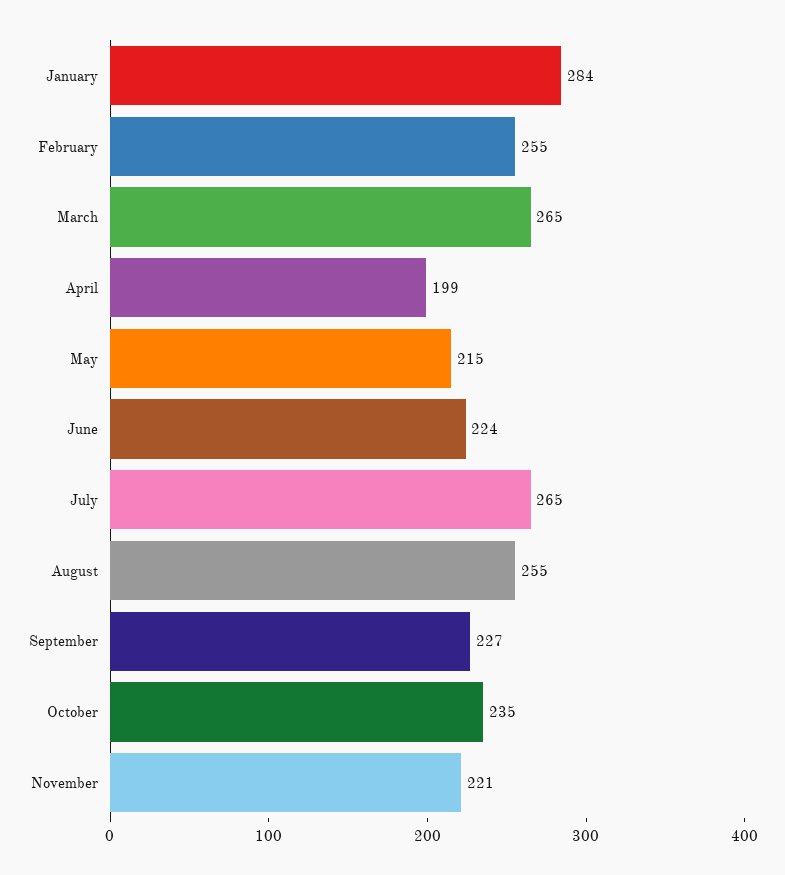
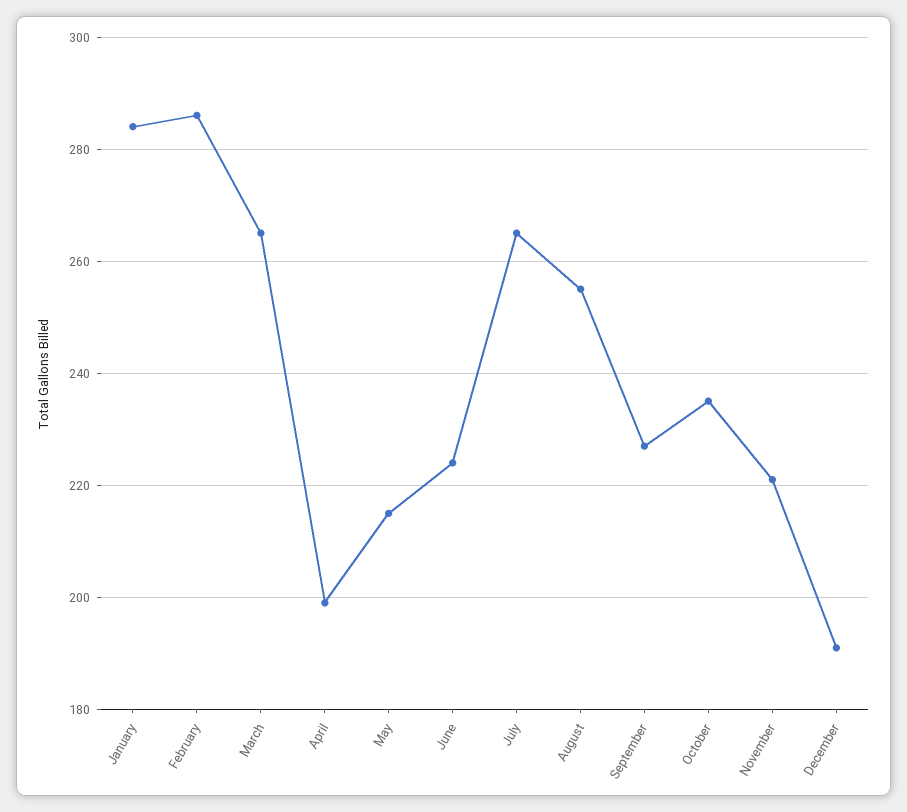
February: 255 -> 285
December: none -> 190

